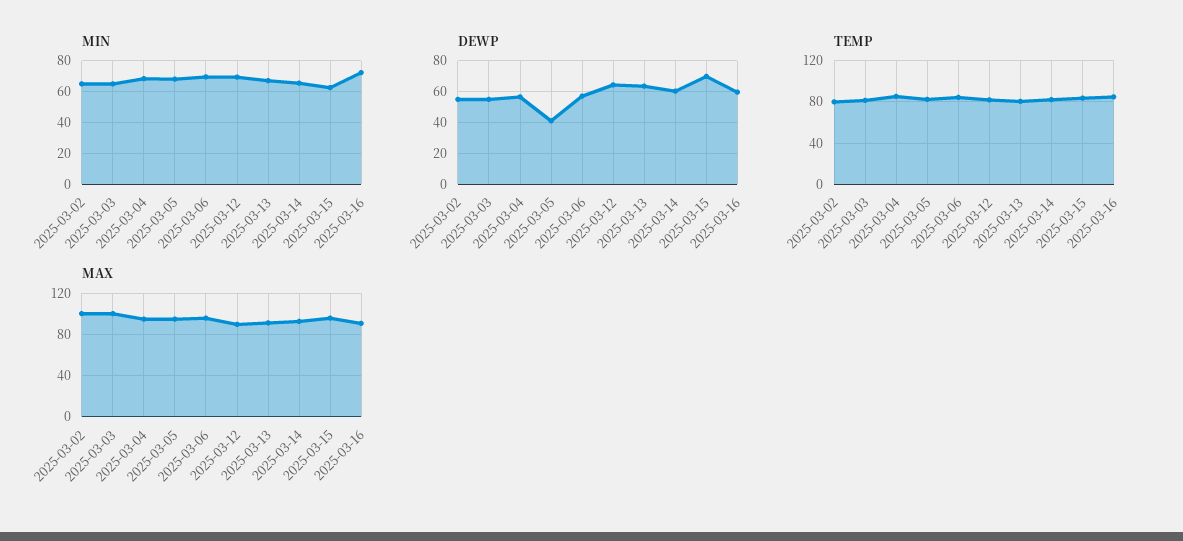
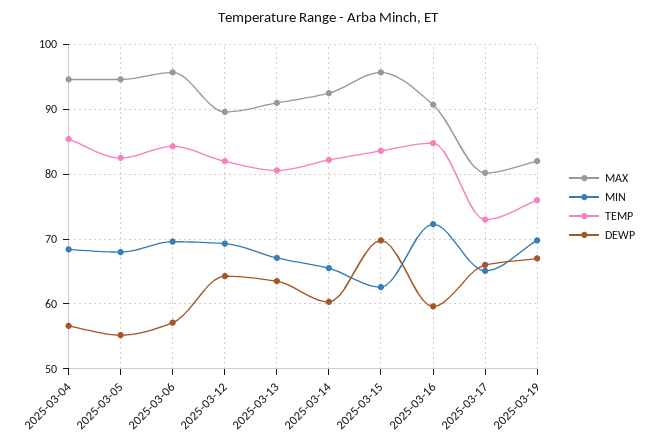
MIN, 2025-03-02: 65 -> none
MIN, 2025-03-03: 65 -> none
DEWP, 2025-03-02: 55 -> none
DEWP, 2025-03-03: 55 -> none
DEWP, 2025-03-05: 40 -> 55
TEMP, 2025-03-02: 80 -> none
TEMP, 2025-03-03: 80 -> none
MAX, 2025-03-02: 100 -> none
MAX, 2025-03-03: 100 -> none
MAX, 2025-03-17: none -> 80
MIN, 2025-03-17: none -> 65
TEMP, 2025-03-17: none -> 73
DEWP, 2025-03-17: none -> 66
MAX, 2025-03-19: none -> 82
MIN, 2025-03-19: none -> 70
TEMP, 2025-03-19: none -> 76
DEWP, 2025-03-19: none -> 67

